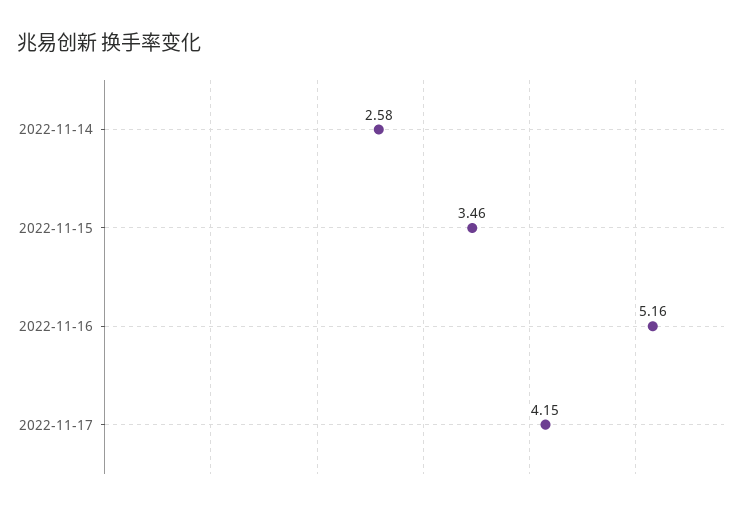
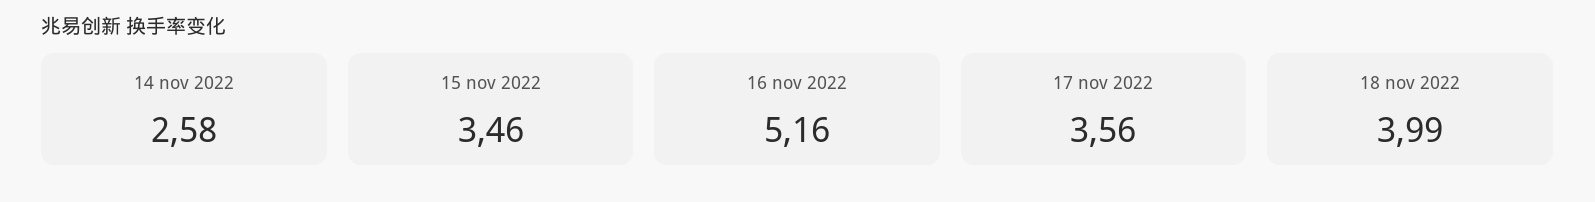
2022-11-17: 4.15 -> 3.56
18 nov 2022: none -> 3.99

